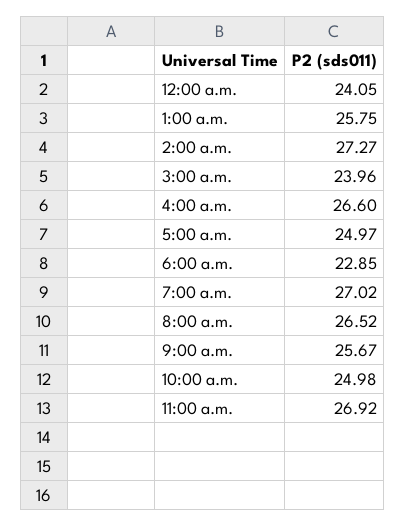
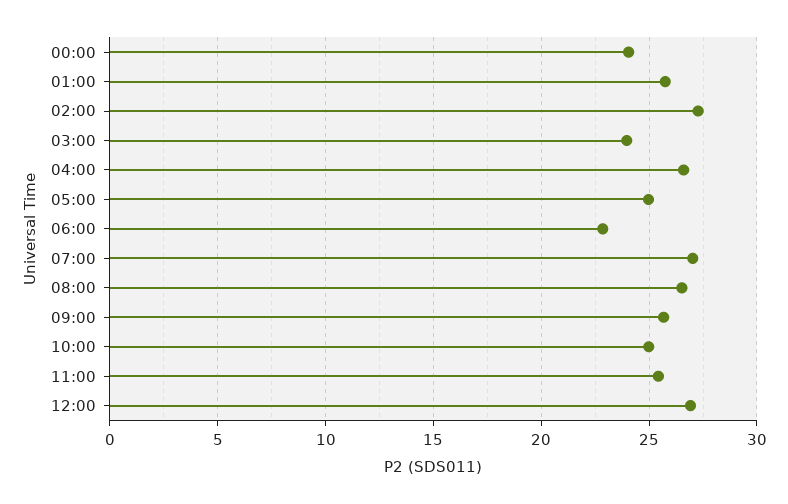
11:00 a.m.: 26.92 -> 25.5
12:00: none -> 27

